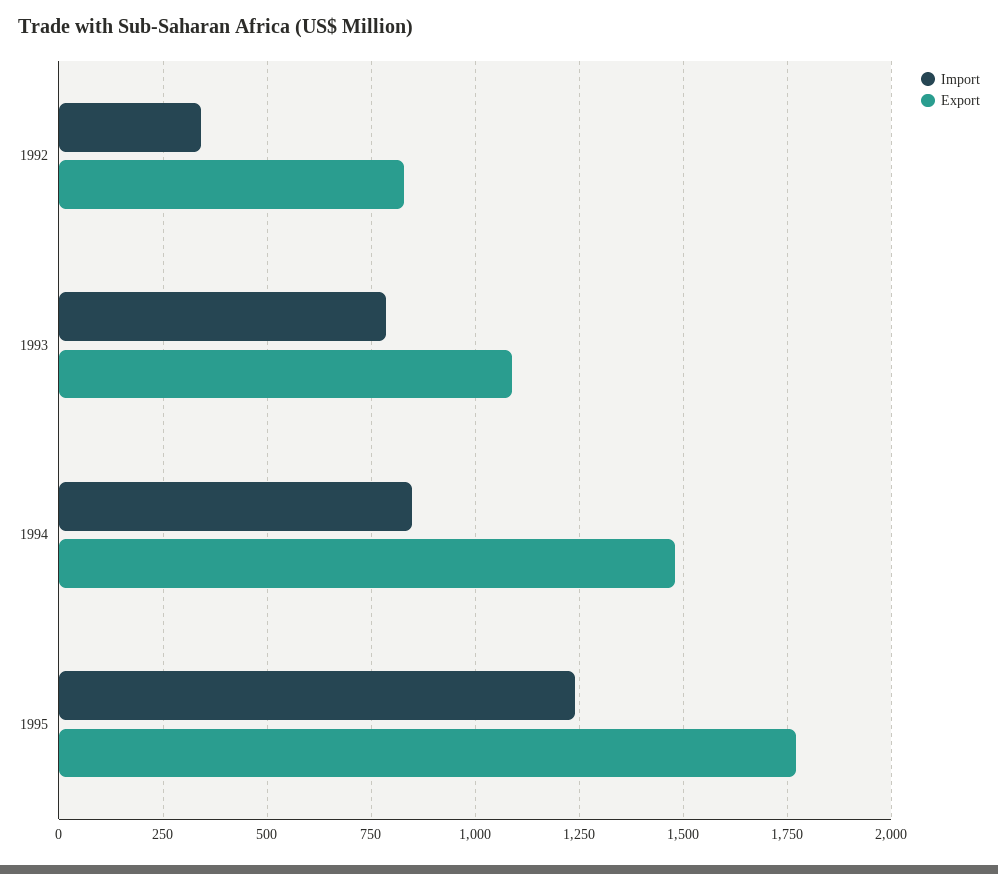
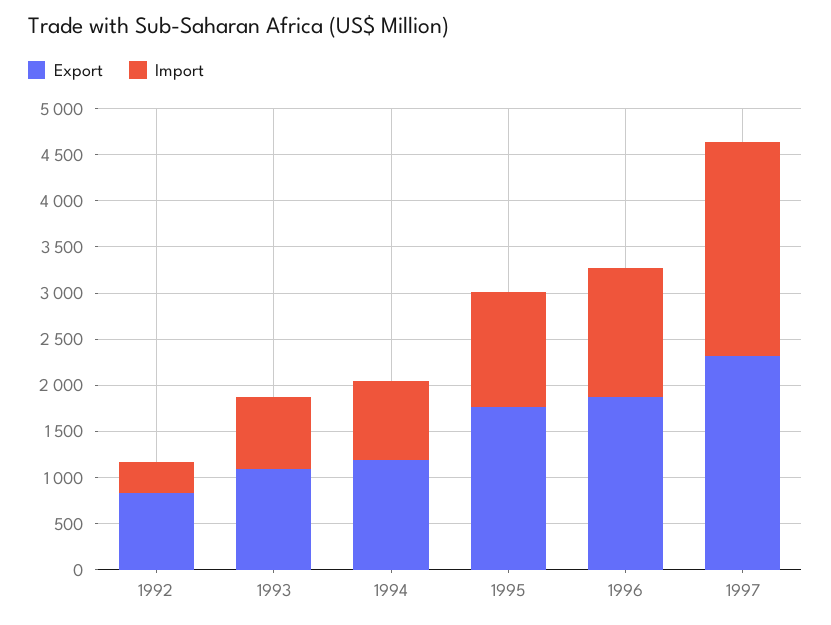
Export, 1994: 1475 -> 1200
Export, 1996: none -> 1900
Import, 1996: none -> 1400
Export, 1997: none -> 2300
Import, 1997: none -> 2300

